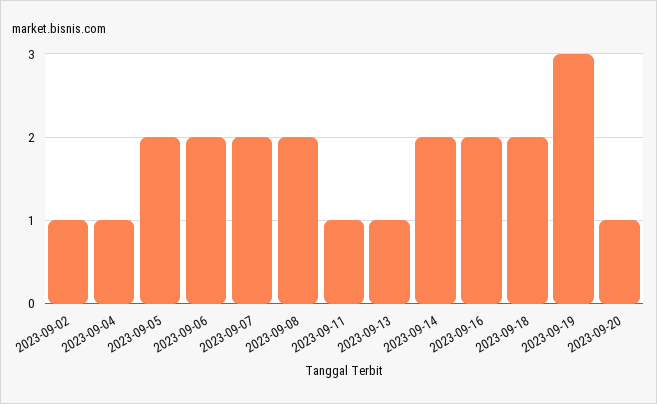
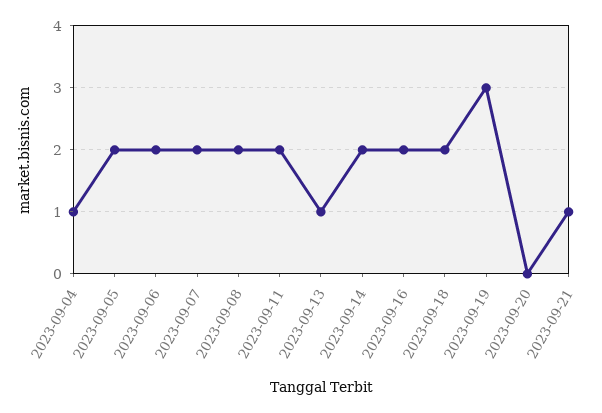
2023-09-02: 1 -> none
2023-09-11: 1 -> 2
2023-09-20: 1 -> 0
2023-09-21: none -> 1

